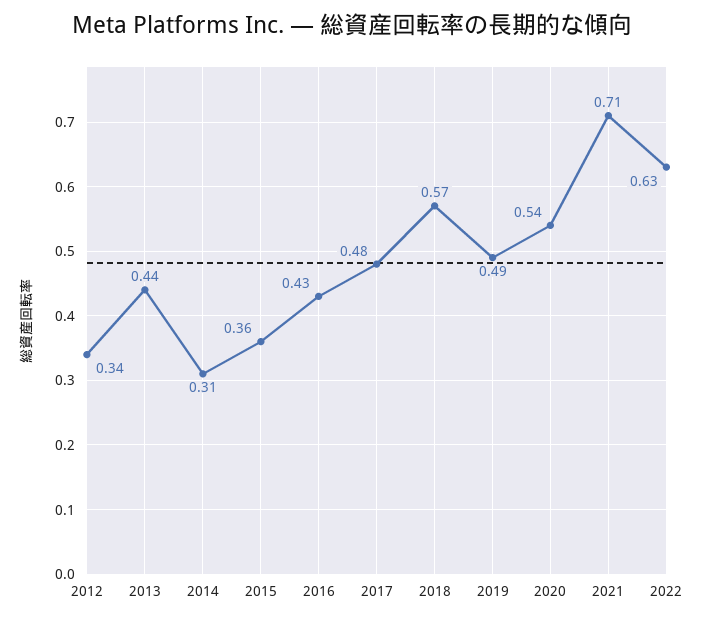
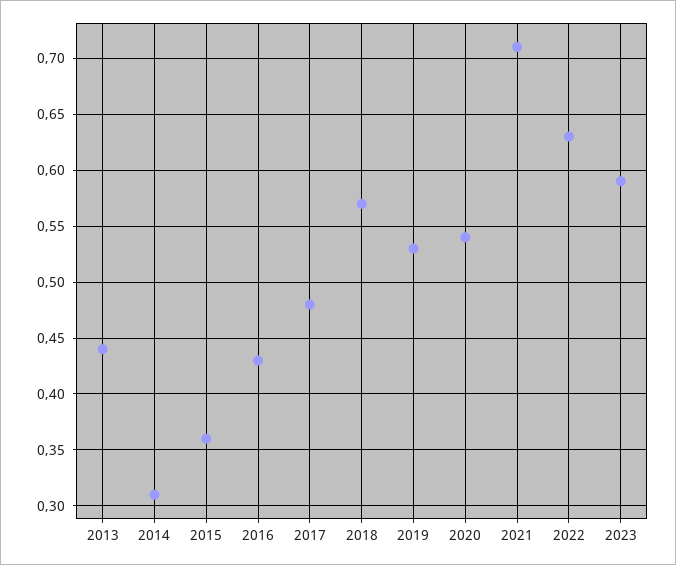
2012: 0.34 -> none
2019: 0.49 -> 0.53
2023: none -> 0.59

